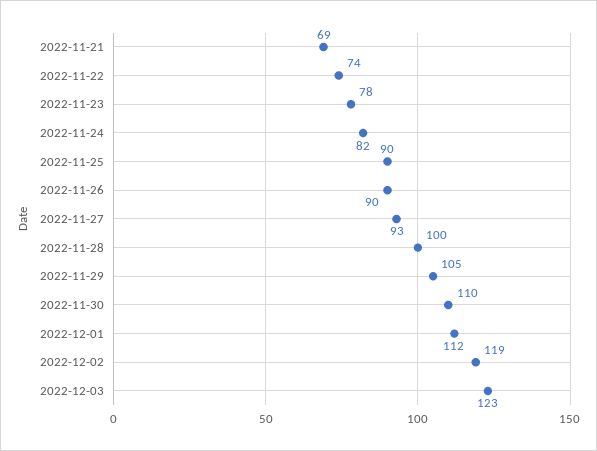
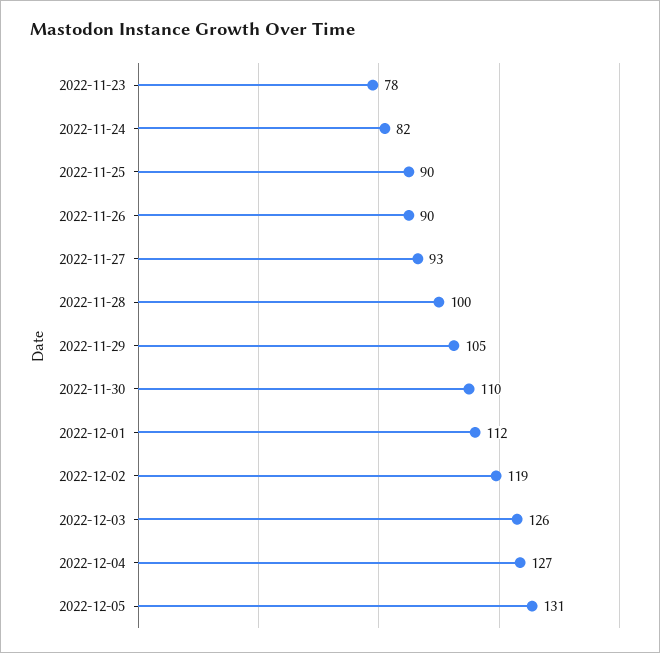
2022-11-21: 69 -> none
2022-11-22: 74 -> none
2022-12-03: 123 -> 126
2022-12-04: none -> 127
2022-12-05: none -> 131

